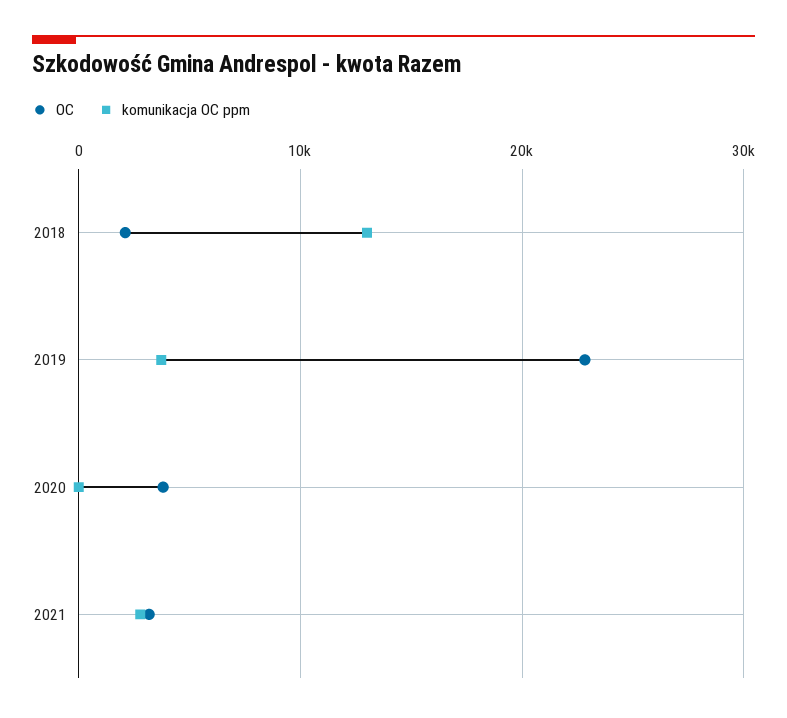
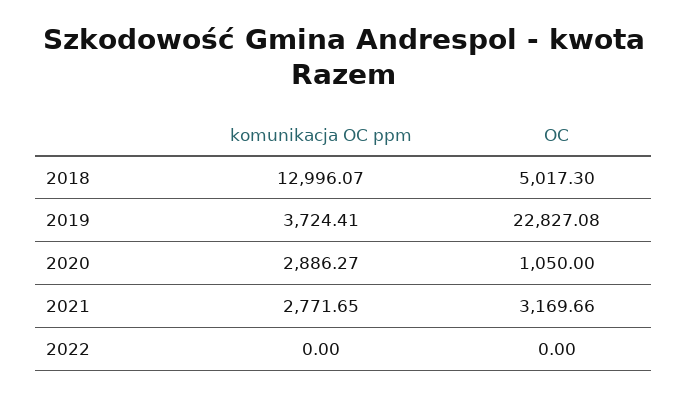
OC, 2018: 2000 -> 5017.3
OC, 2020: 4000 -> 1050
komunikacja OC ppm, 2020: 0 -> 2886.27
komunikacja OC ppm, 2022: none -> 0
OC, 2022: none -> 0

